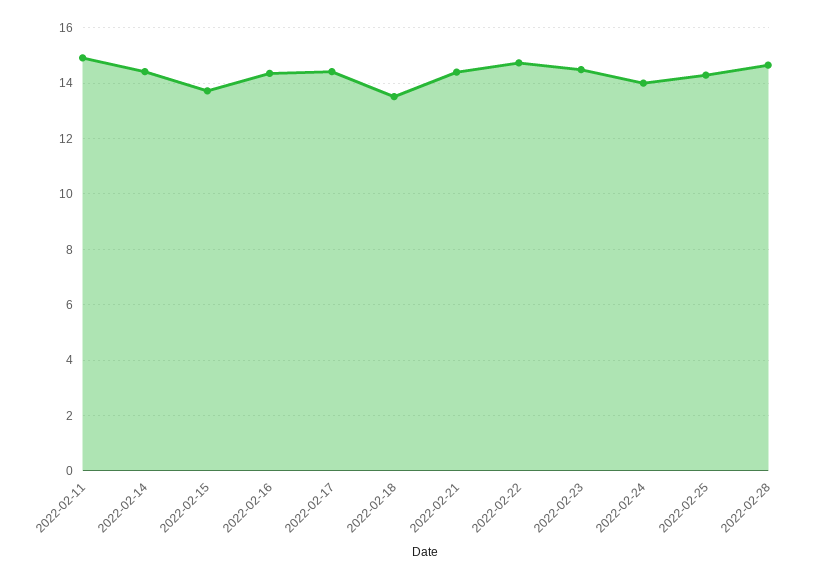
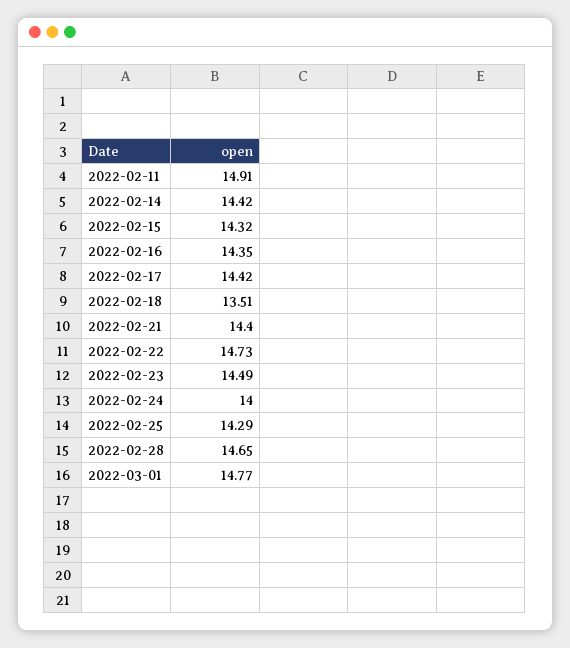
2022-02-15: 13.75 -> 14.32
2022-03-01: none -> 14.77

